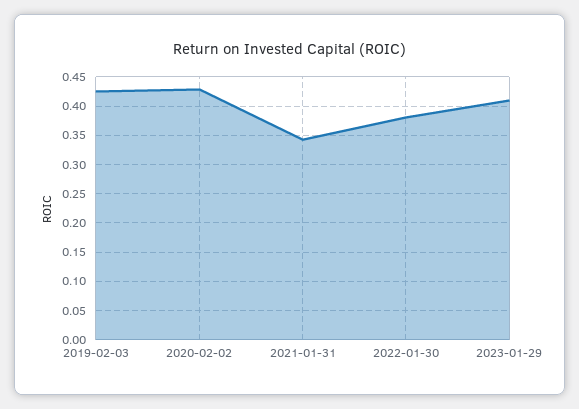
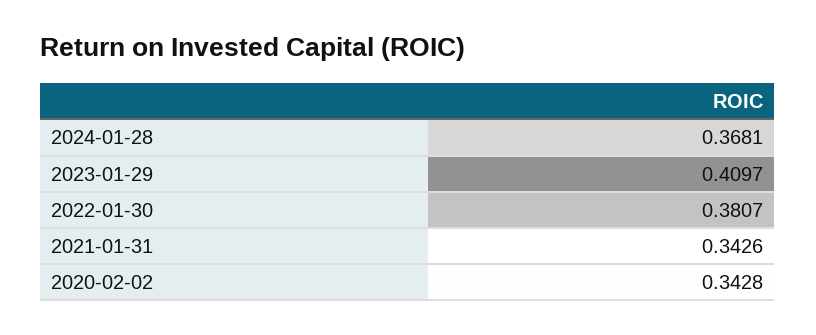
2019-02-03: 0.425 -> none
2020-02-02: 0.425 -> 0.3428
2024-01-28: none -> 0.3681

